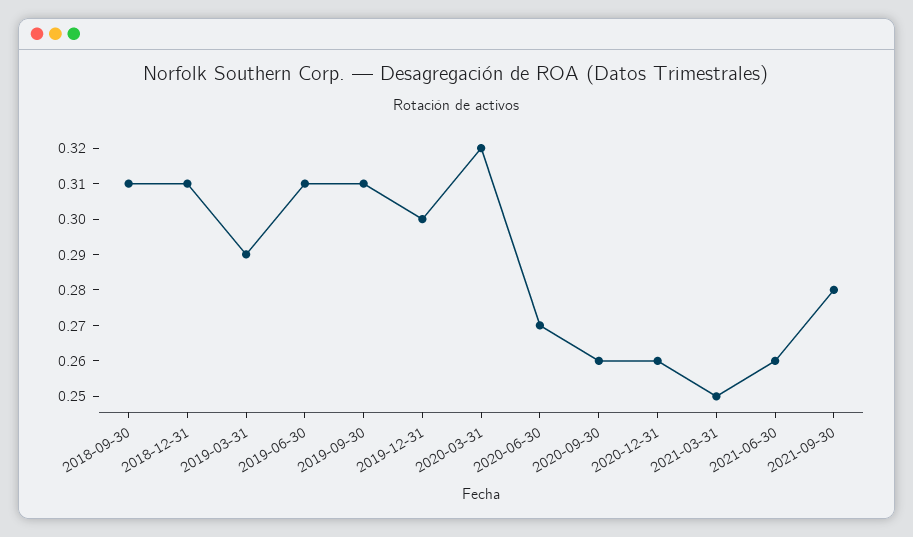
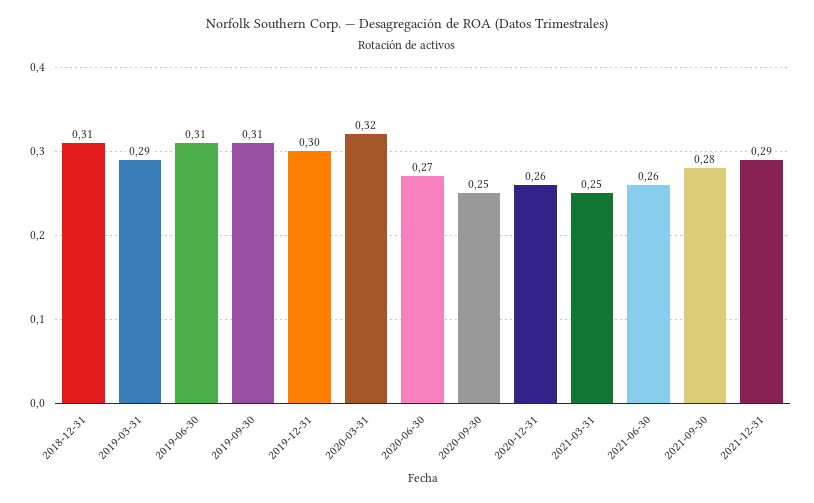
2018-09-30: 0.31 -> none
2020-09-30: 0.26 -> 0.25
2021-12-31: none -> 0.29

